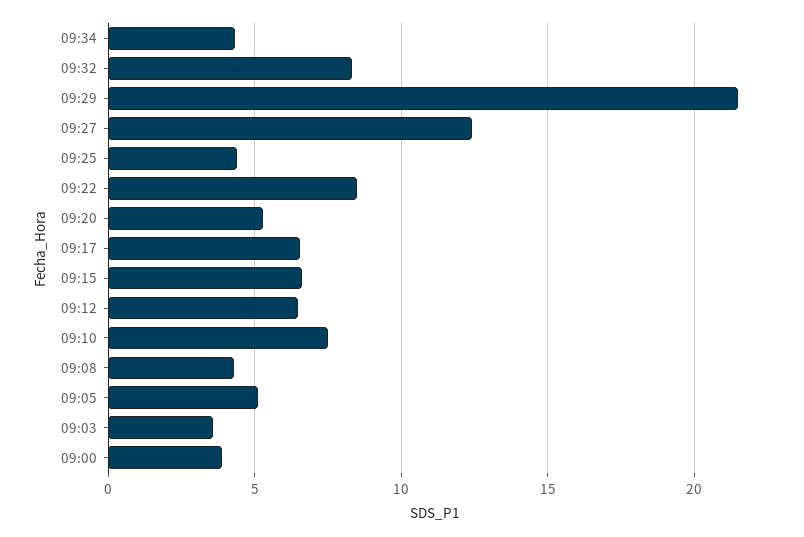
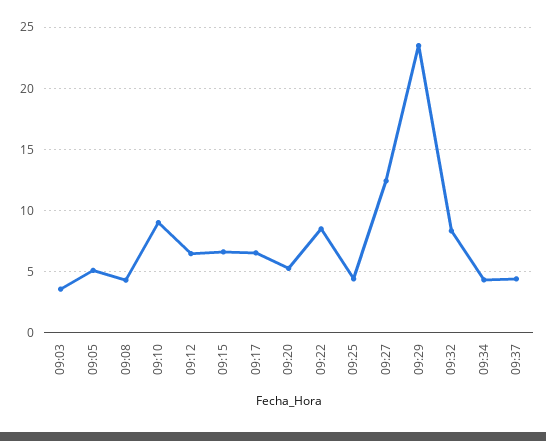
09:29: 21.5 -> 23.5
09:10: 7.5 -> 9
09:00: 4 -> none
09:37: none -> 4.5

